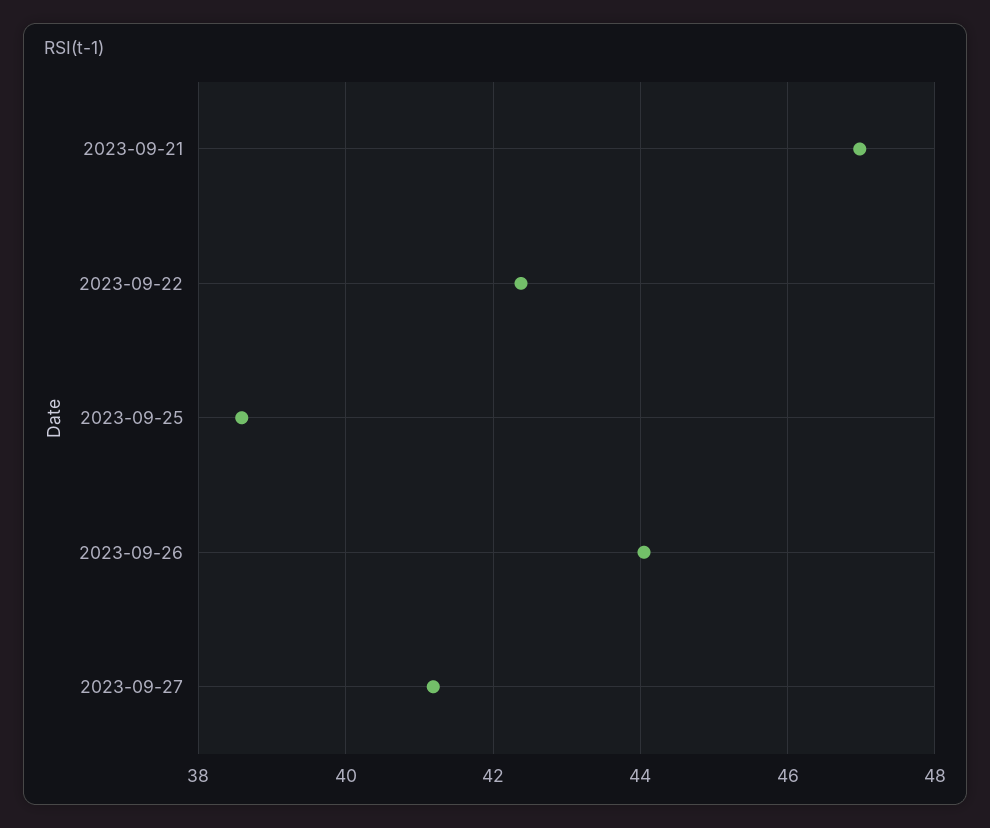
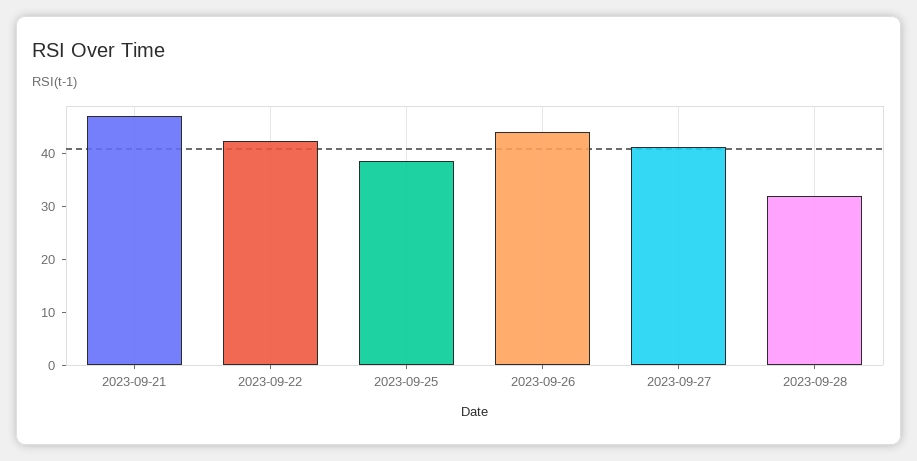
2023-09-28: none -> 32

